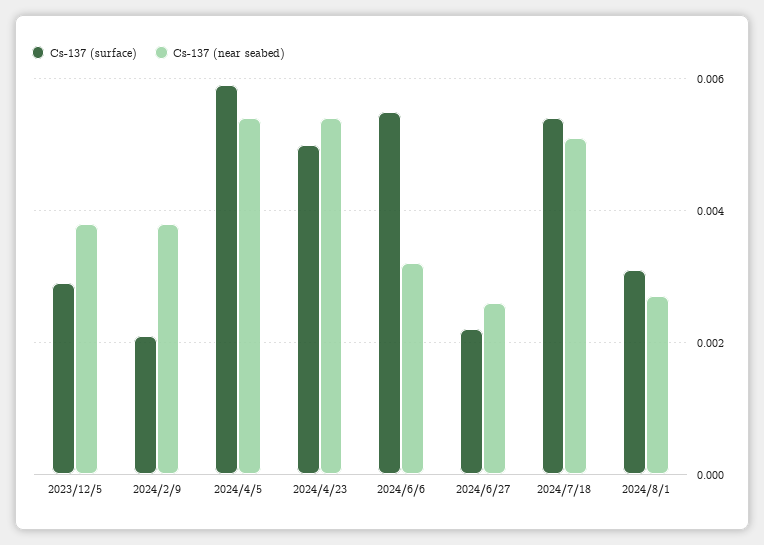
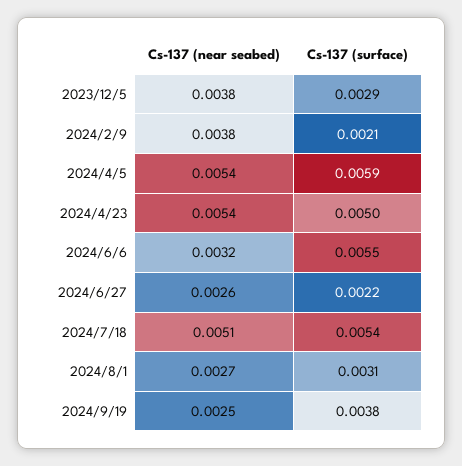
Cs-137 (near seabed), 2024/9/19: none -> 0.0025
Cs-137 (surface), 2024/9/19: none -> 0.0038

